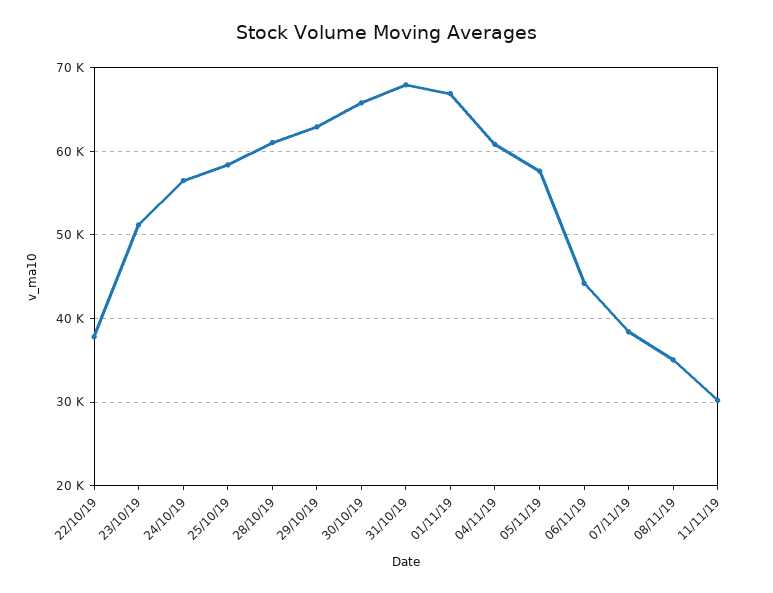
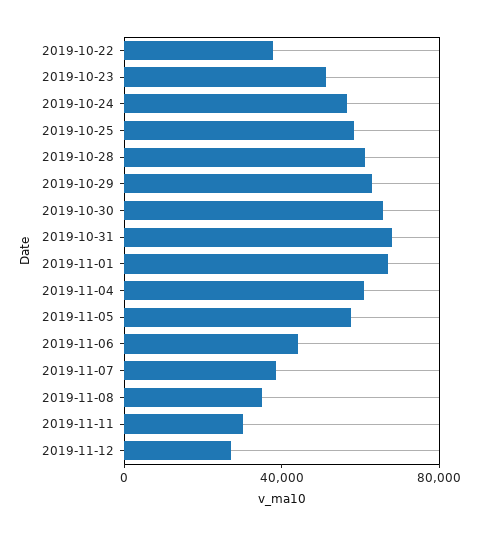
2019-11-12: none -> 30000

